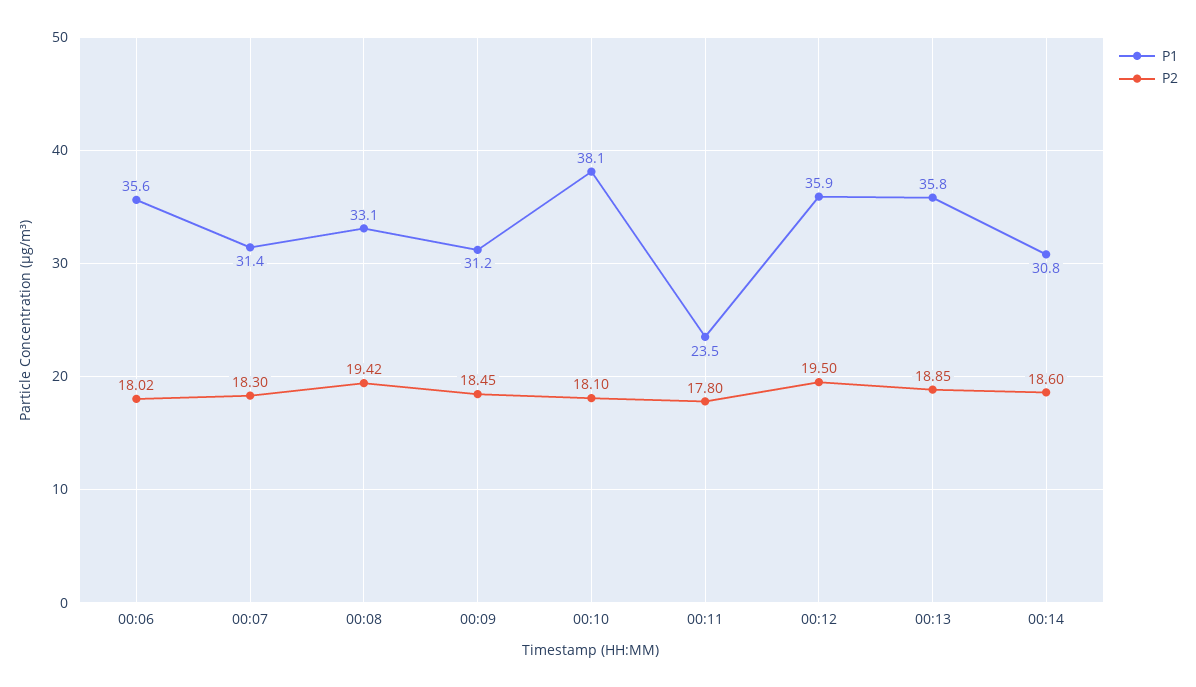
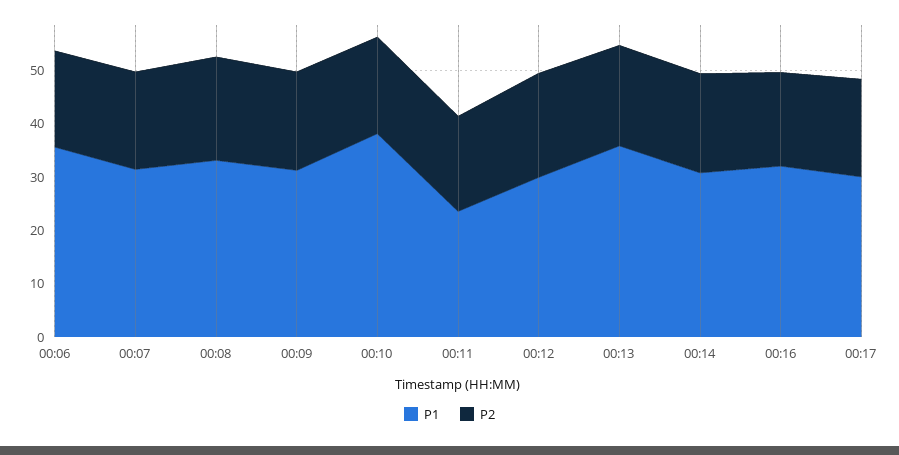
P1, 00:12: 35.9 -> 30
P1, 00:16: none -> 32
P2, 00:16: none -> 18
P1, 00:17: none -> 30
P2, 00:17: none -> 18

